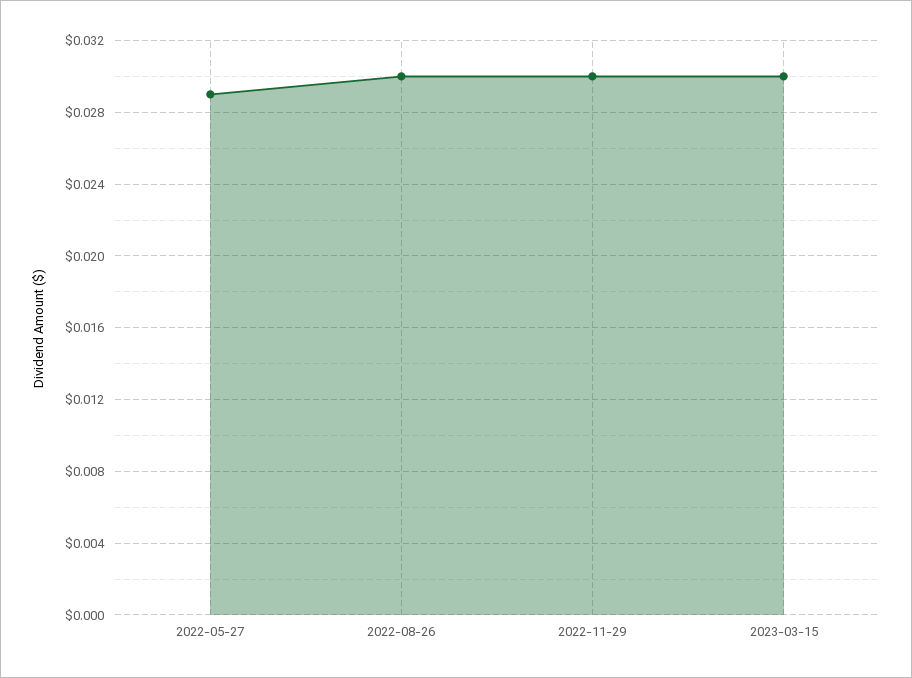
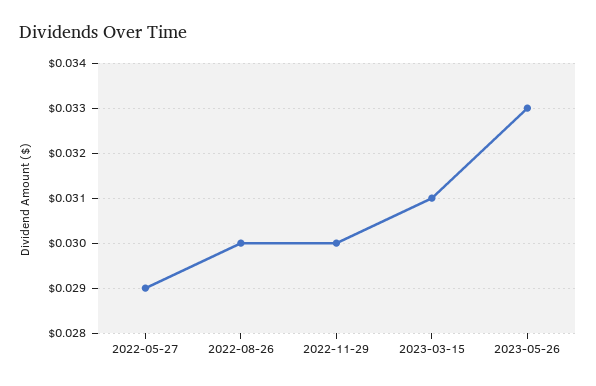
2023-03-15: 0.03 -> 0.031
2023-05-26: none -> 0.033

